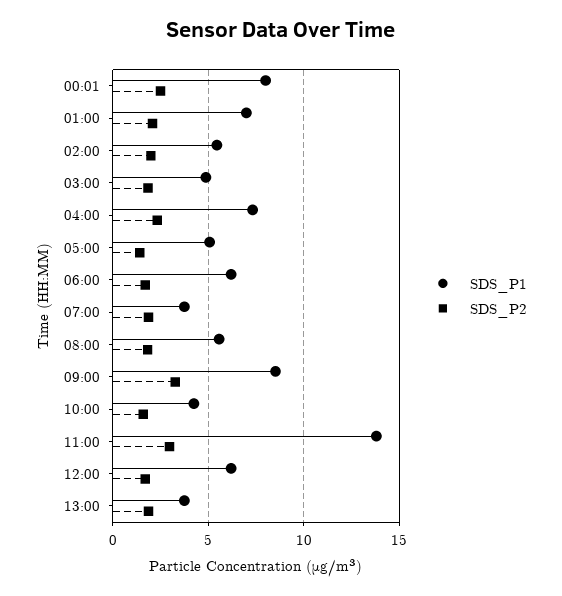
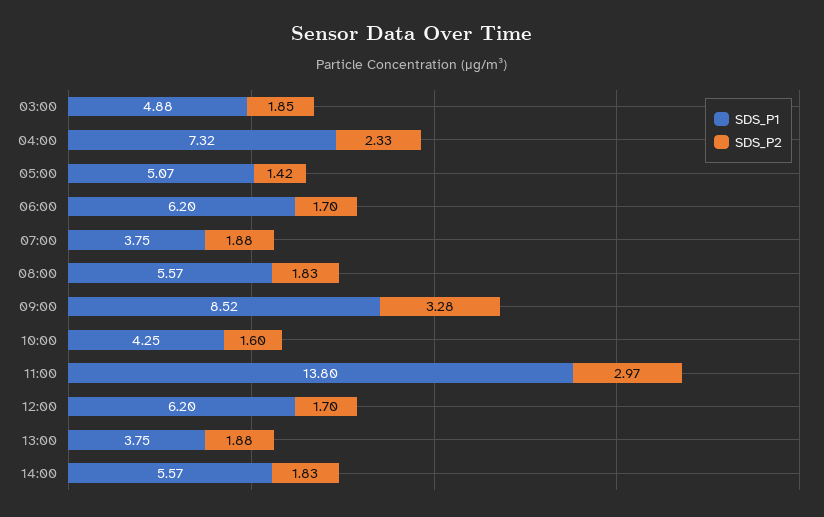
SDS_P1, 00:01: 8 -> none
SDS_P2, 00:01: 2.5 -> none
SDS_P1, 01:00: 7 -> none
SDS_P2, 01:00: 2 -> none
SDS_P1, 02:00: 5.5 -> none
SDS_P2, 02:00: 2 -> none
SDS_P1, 14:00: none -> 5.57
SDS_P2, 14:00: none -> 1.83

